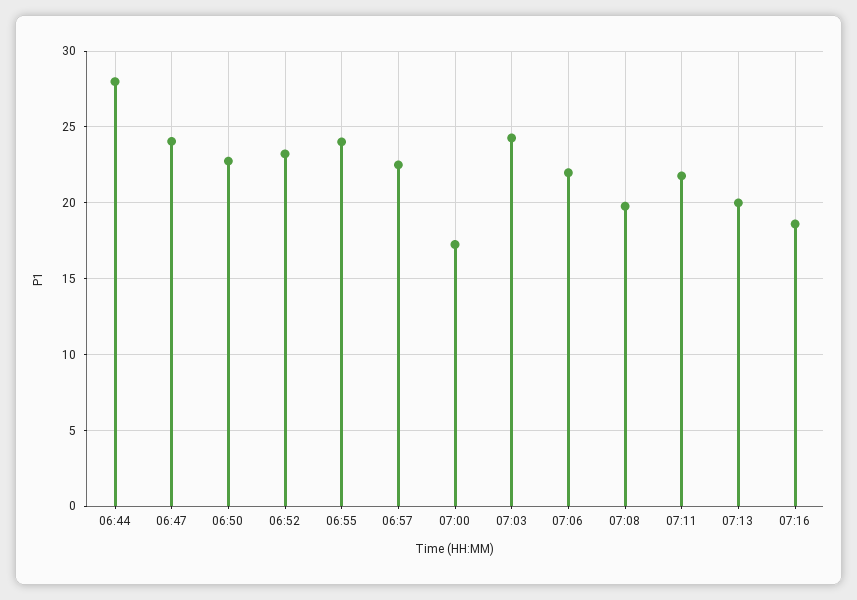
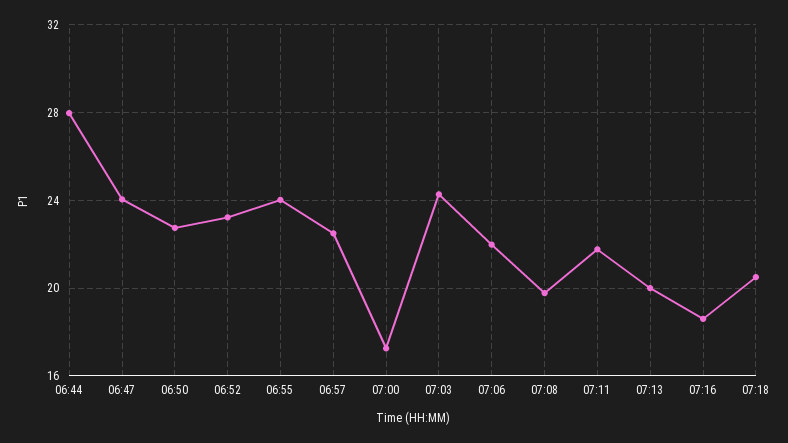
07:18: none -> 20.5

